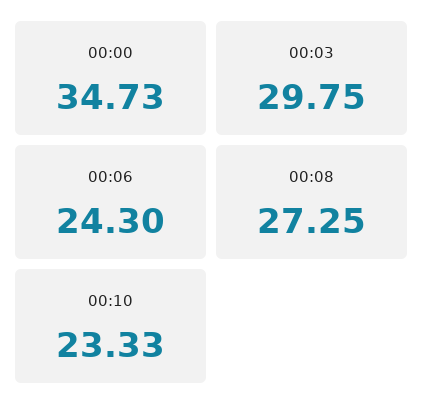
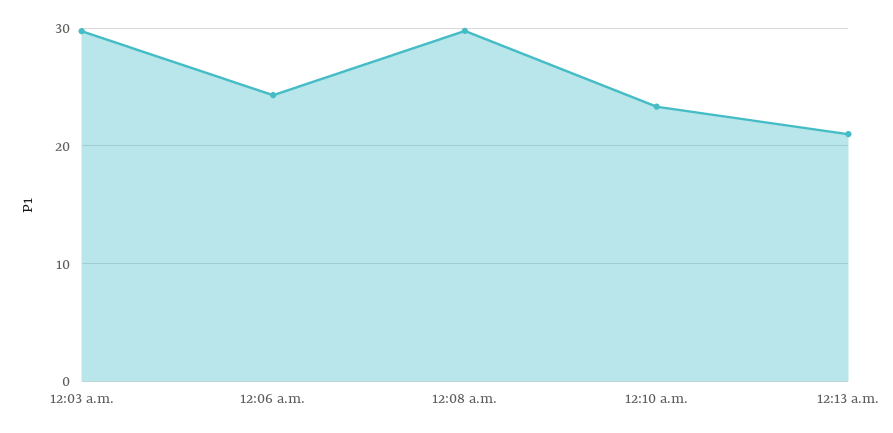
00:00: 34.73 -> none
00:08: 27.25 -> 30
12:13 a.m.: none -> 21

